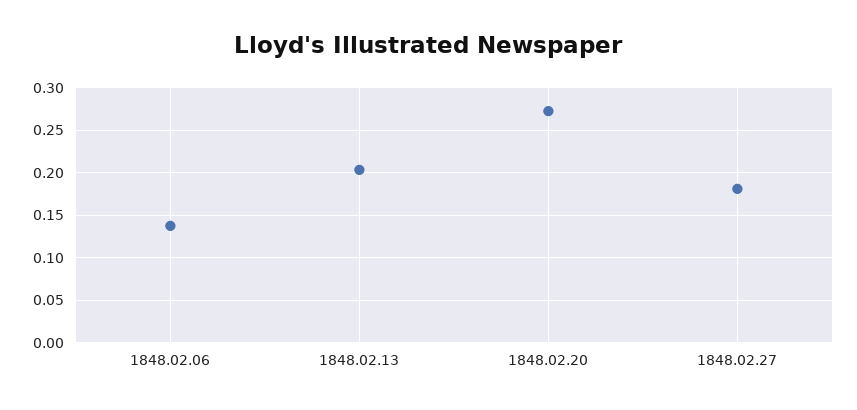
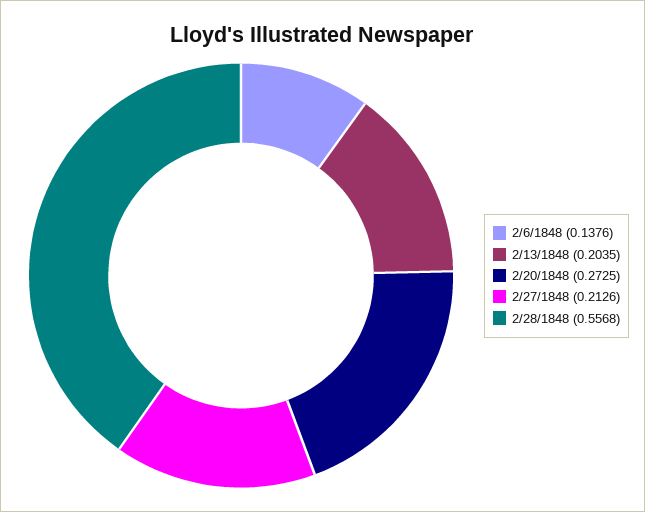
1848.02.27: 0.18 -> 0.2126
2/28/1848: none -> 0.5568

